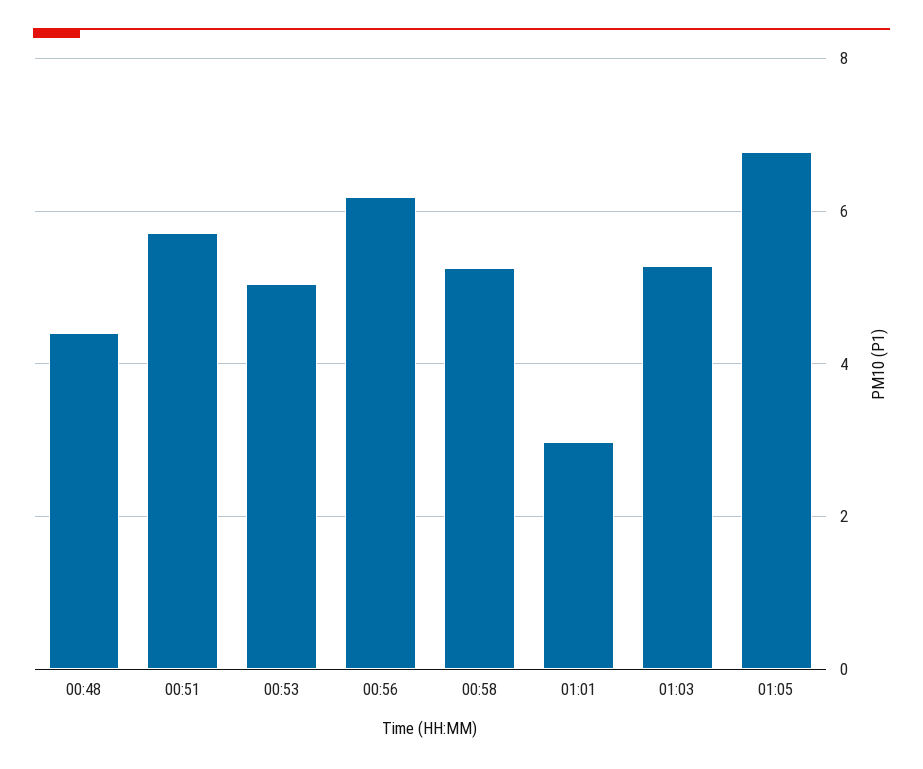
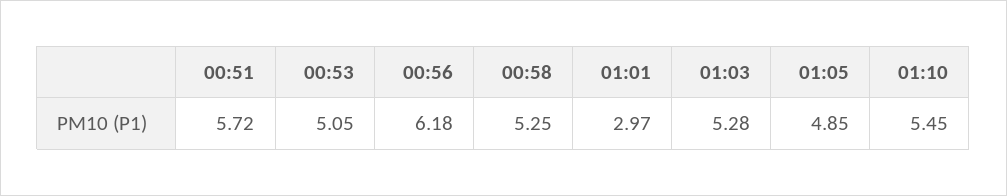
00:48: 4.4 -> none
01:05: 6.8 -> 4.85
01:10: none -> 5.45

